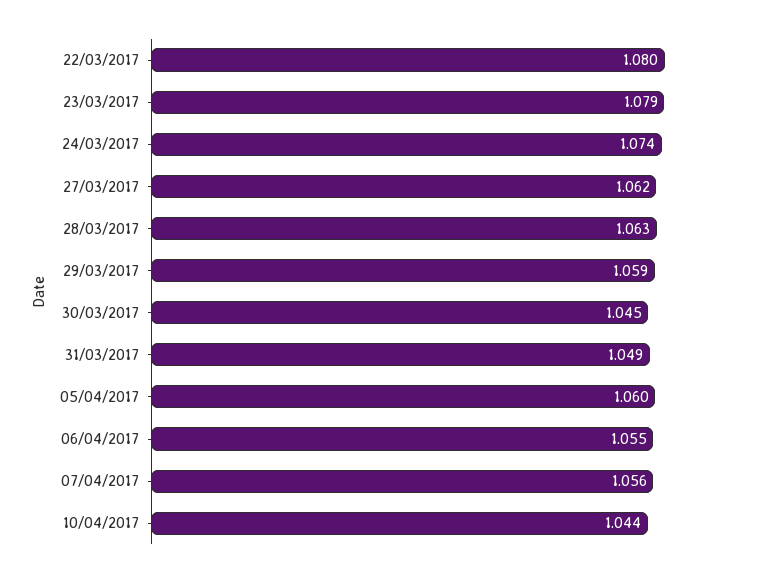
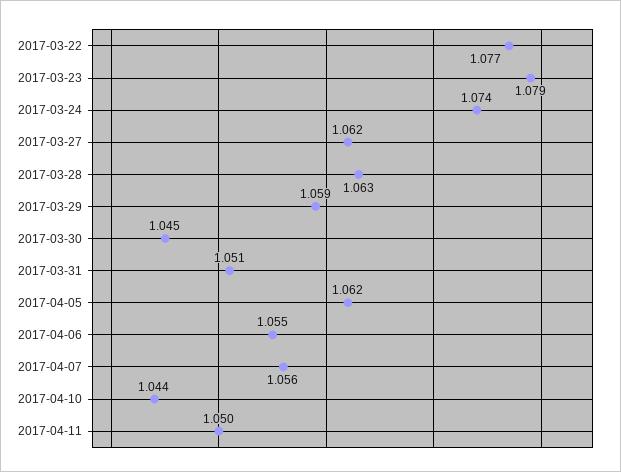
22/03/2017: 1.08 -> 1.077
31/03/2017: 1.049 -> 1.051
05/04/2017: 1.06 -> 1.062
2017-04-11: none -> 1.05

